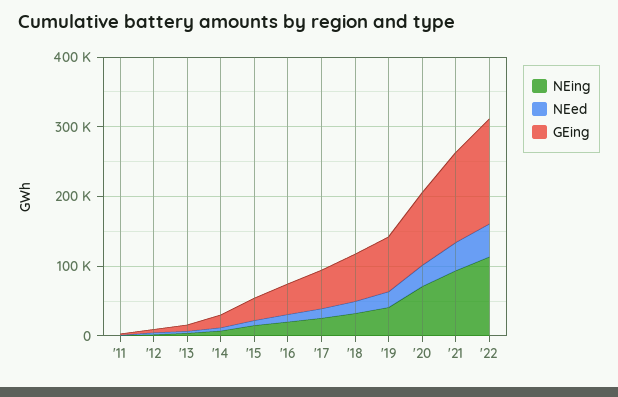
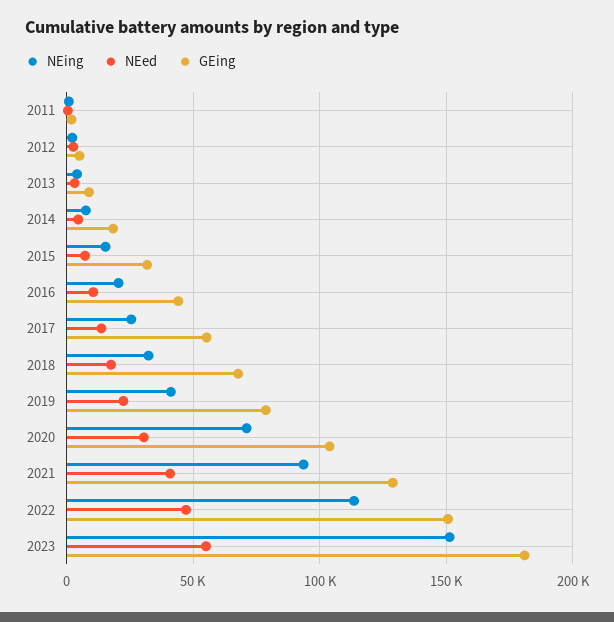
NEing, 2023: none -> 150000
NEed, 2023: none -> 55000
GEing, 2023: none -> 180000

